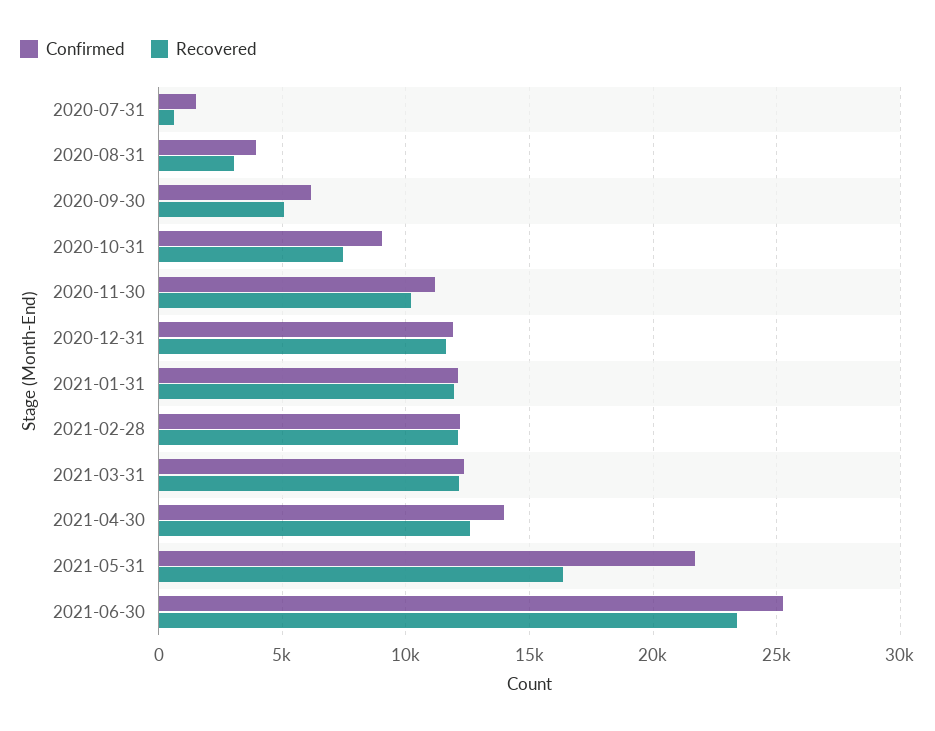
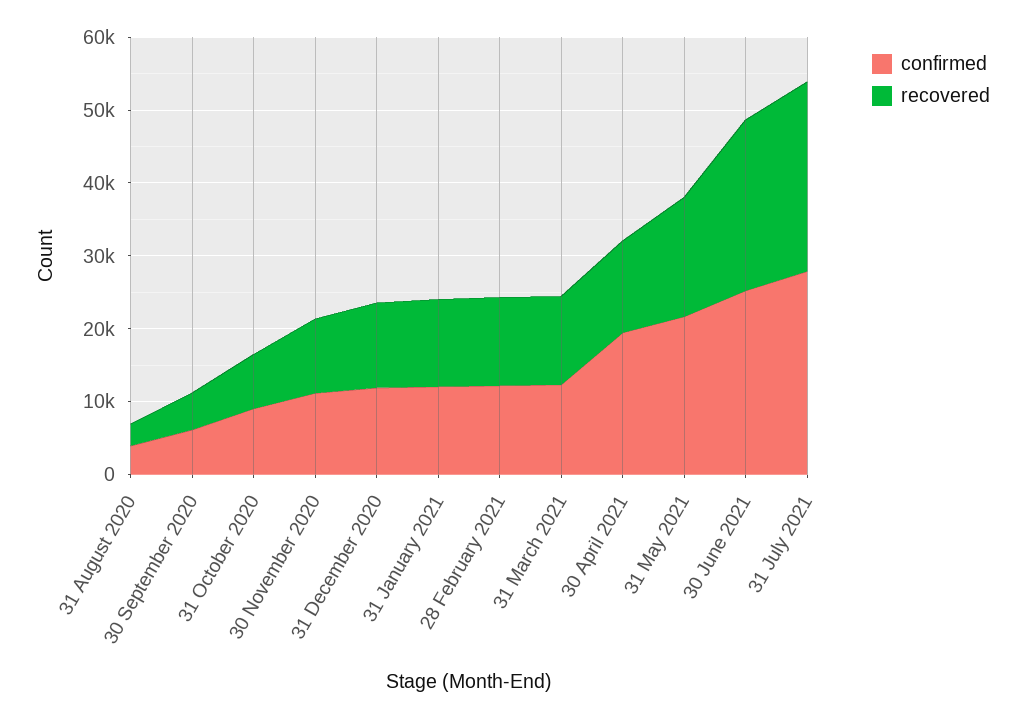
Confirmed, 2020-07-31: 1500 -> none
Recovered, 2020-07-31: 500 -> none
Confirmed, 2021-04-30: 14000 -> 20000
Confirmed, 31 July 2021: none -> 28000
Recovered, 31 July 2021: none -> 26000

